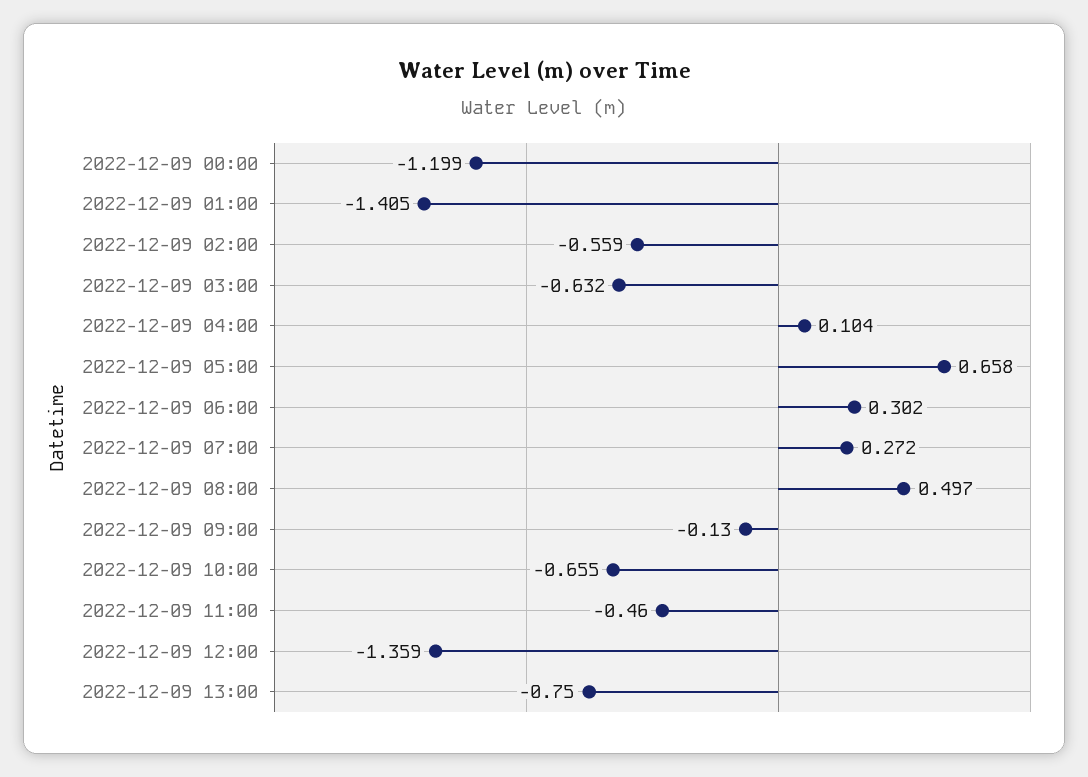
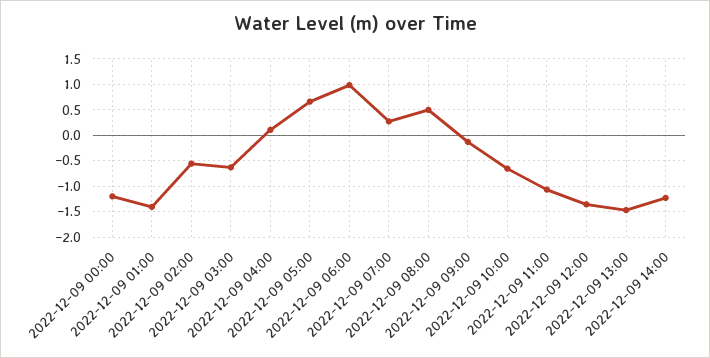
2022-12-09 06:00: 0.302 -> 1
2022-12-09 11:00: -0.46 -> -1
2022-12-09 13:00: -0.75 -> -1.5
2022-12-09 14:00: none -> -1.25

